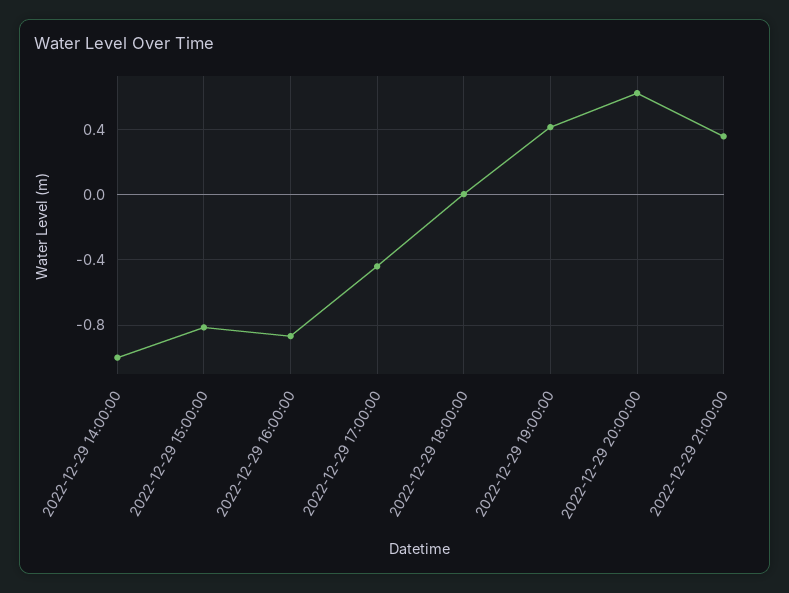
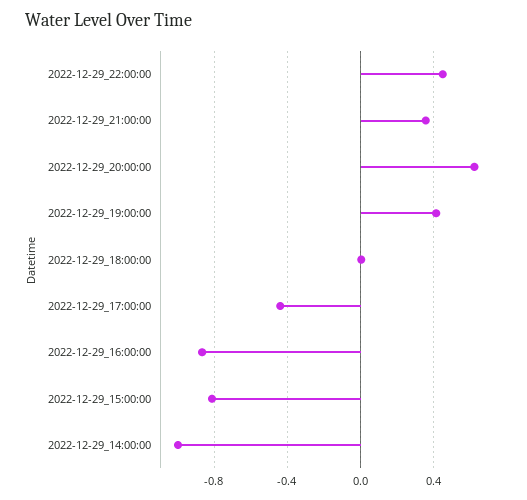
2022-12-29_22:00:00: none -> 0.45

